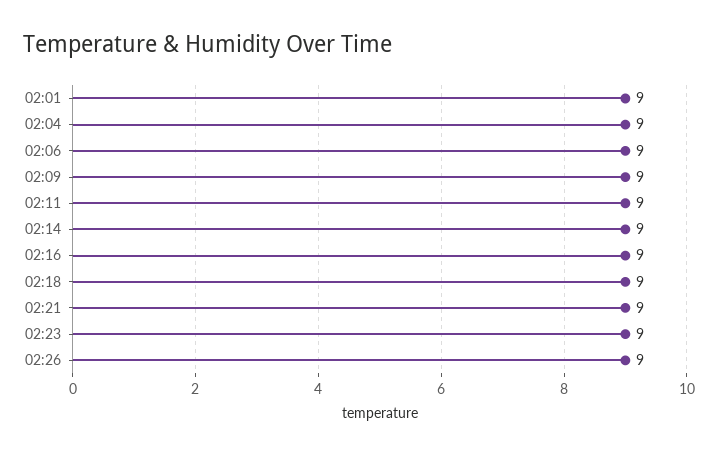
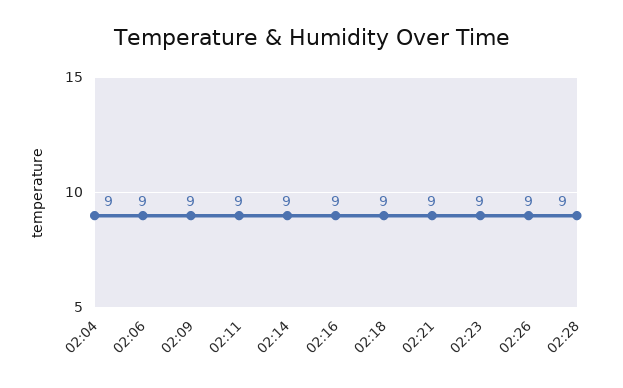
02:01: 9 -> none
02:28: none -> 9

